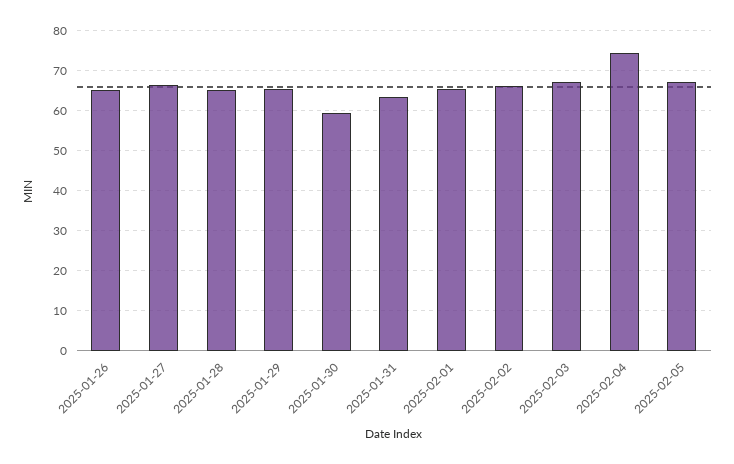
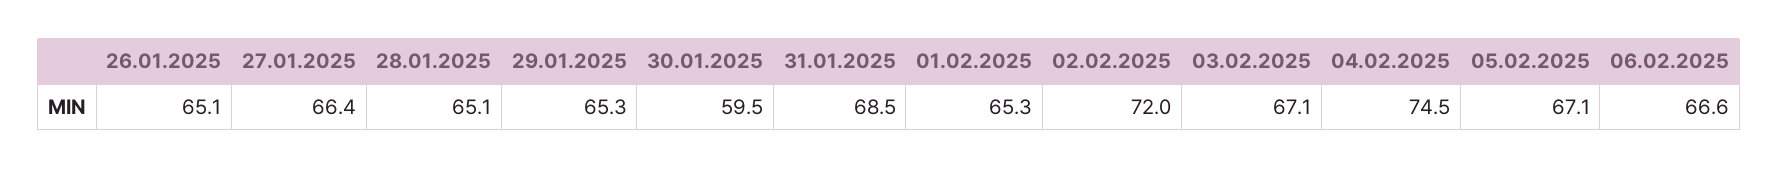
2025-01-31: 64 -> 68.5
2025-02-02: 66 -> 72
06.02.2025: none -> 66.6

